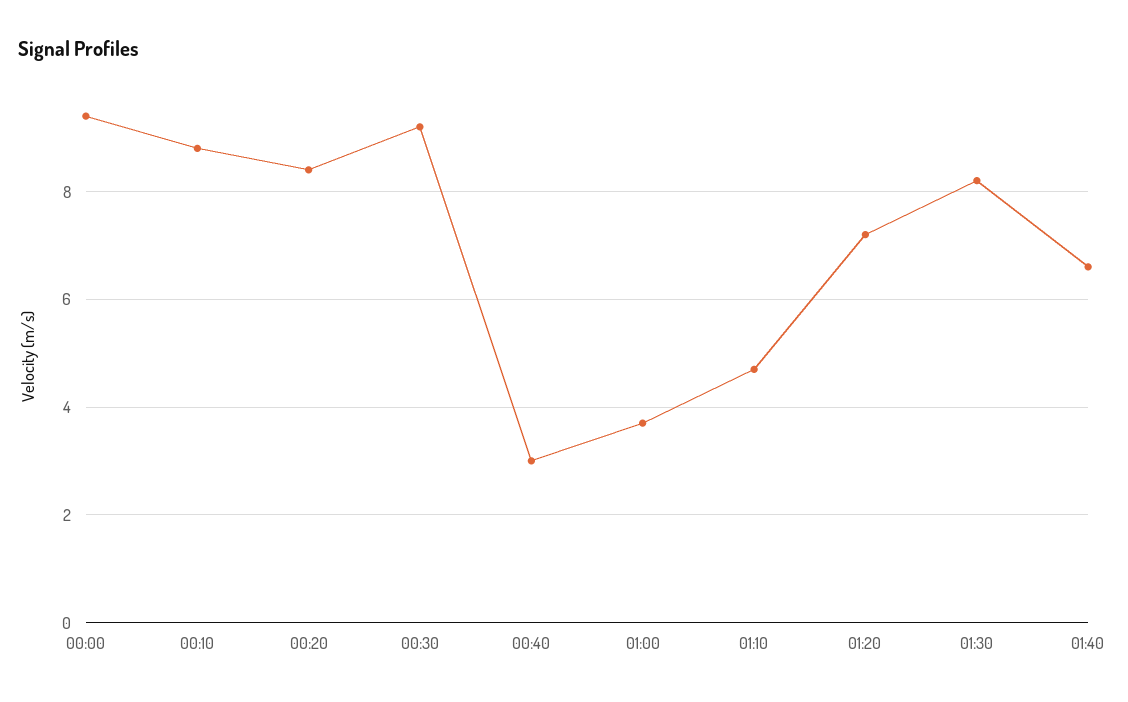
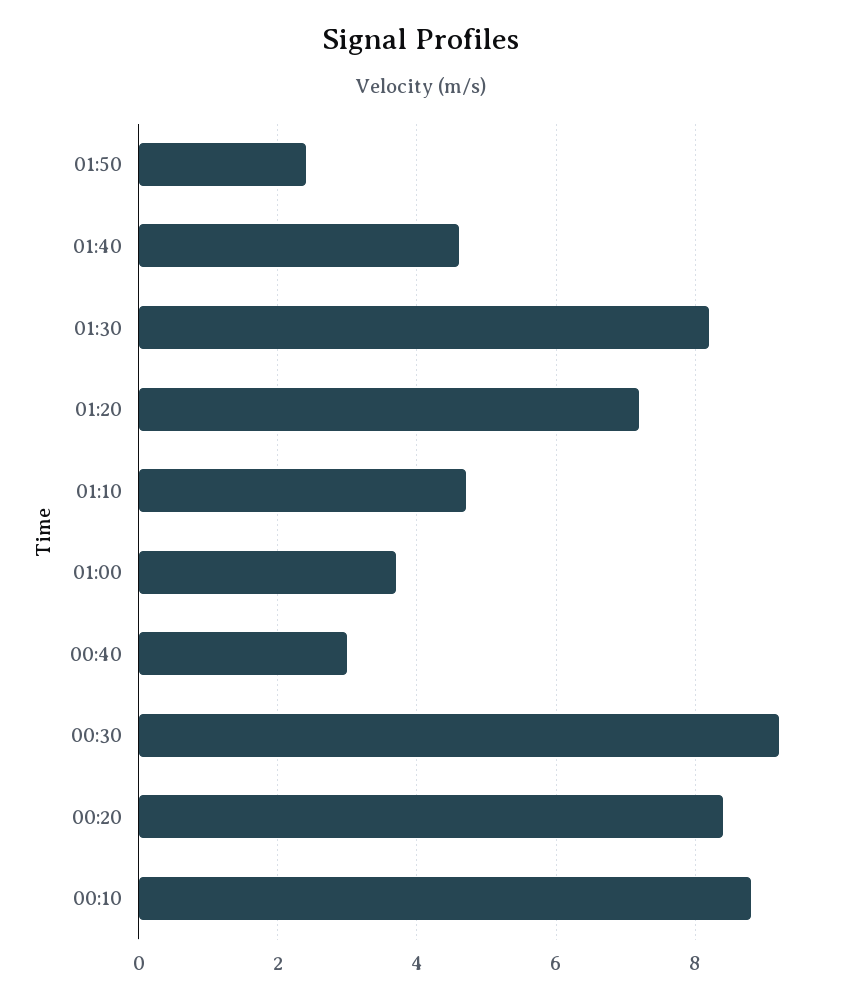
00:00: 9.5 -> none
01:40: 6.5 -> 4.5
01:50: none -> 2.5

